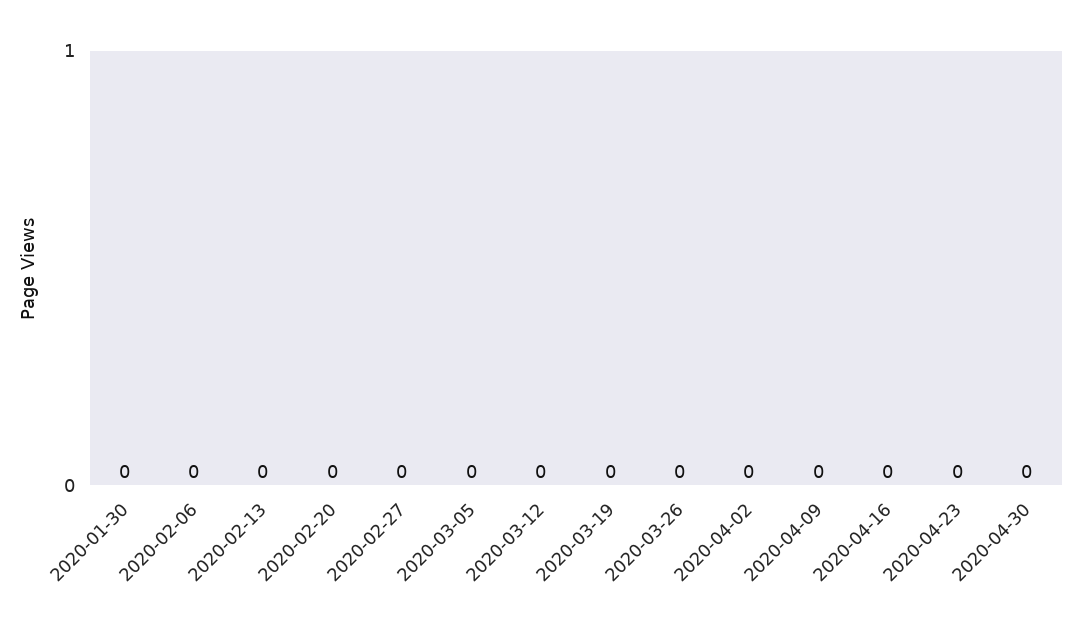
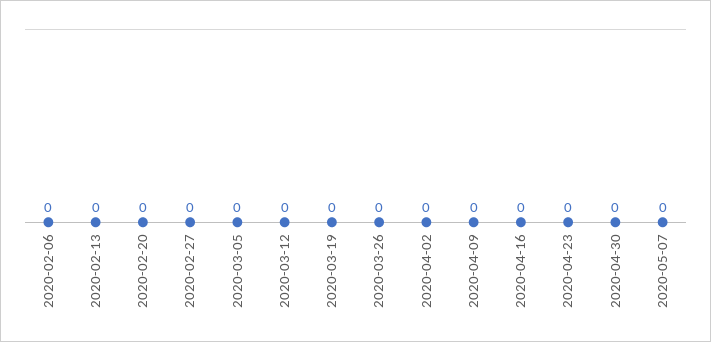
2020-01-30: 0 -> none
2020-05-07: none -> 0

